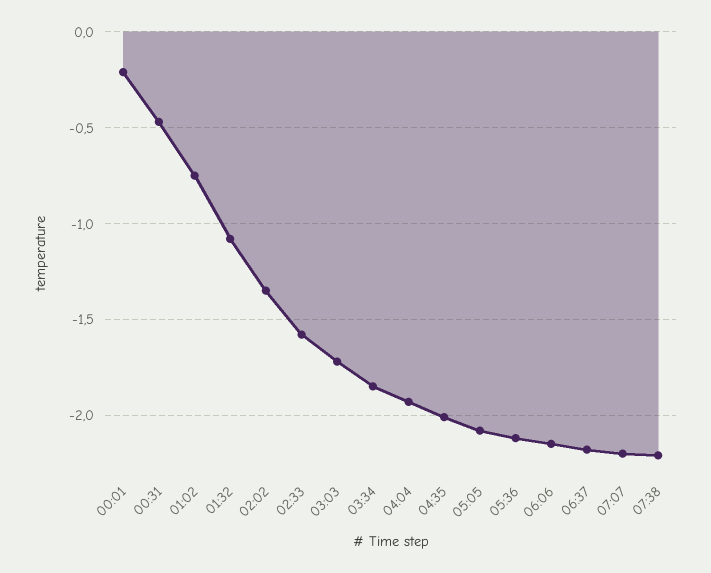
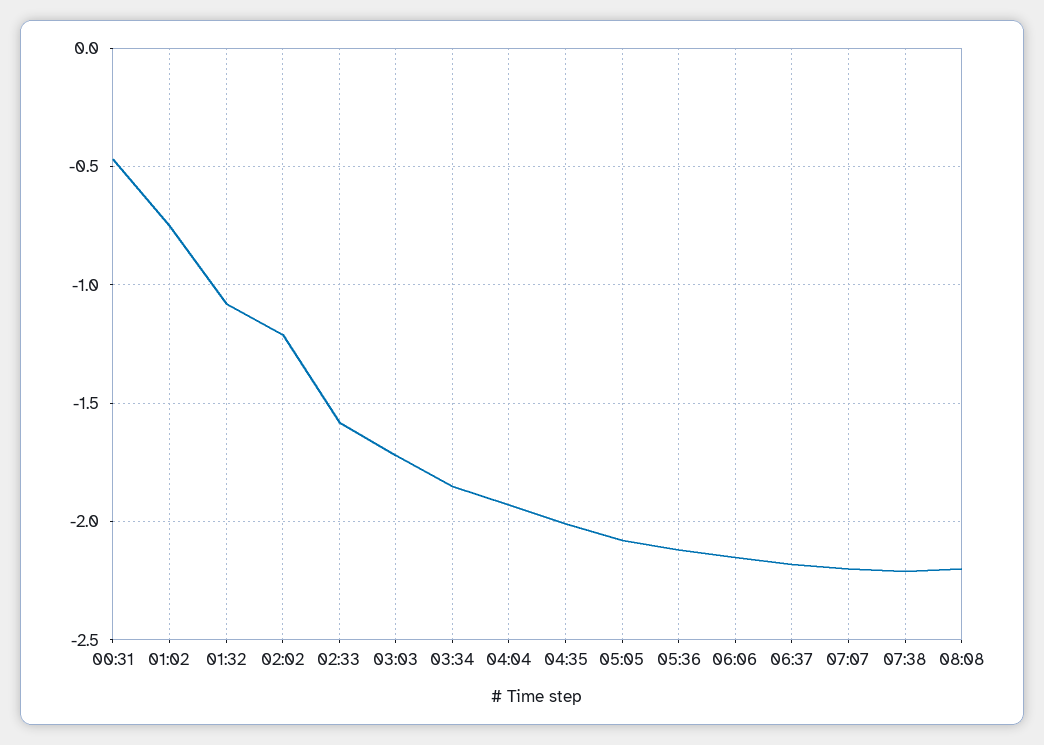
00:01: -0.2 -> none
02:02: -1.35 -> -1.2
08:08: none -> -2.2

